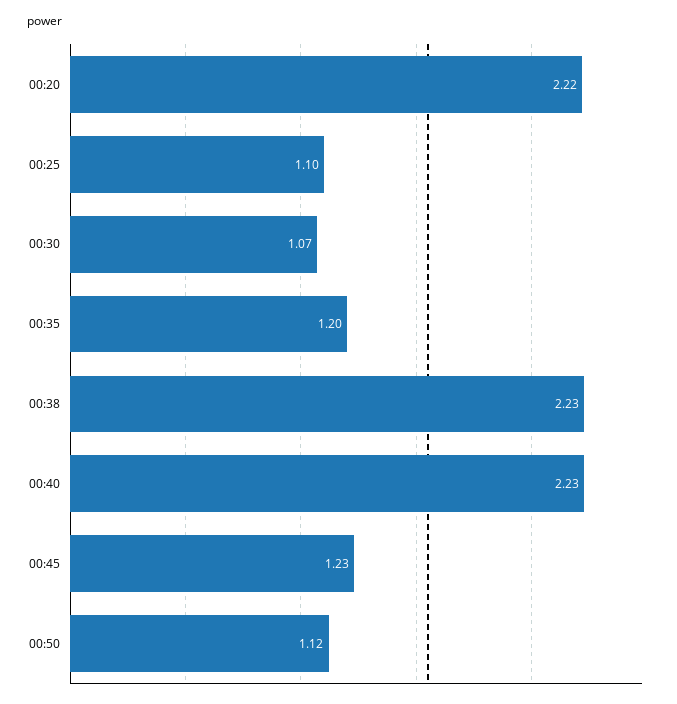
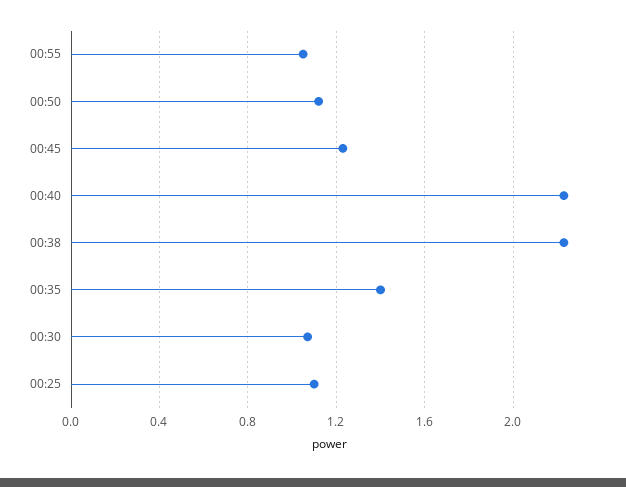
00:20: 2.22 -> none
00:35: 1.2 -> 1.4
00:55: none -> 1.05

